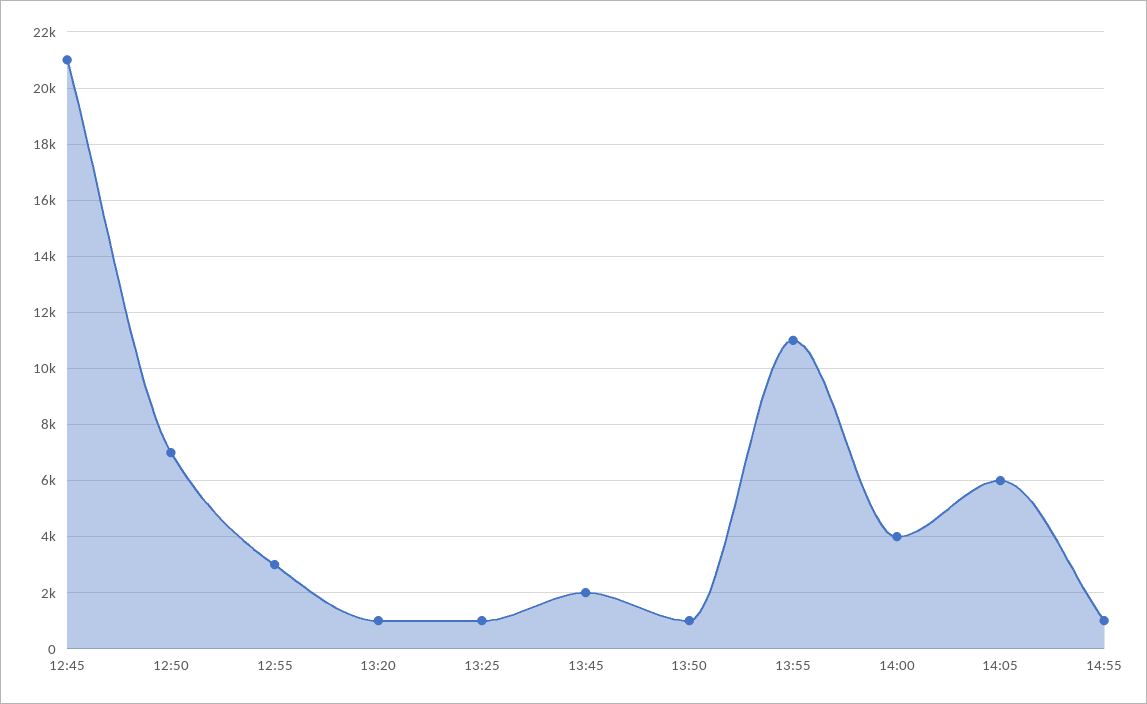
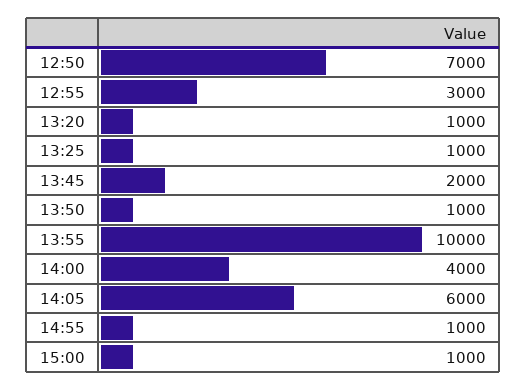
12:45: 21000 -> none
13:55: 11000 -> 10000
15:00: none -> 1000

